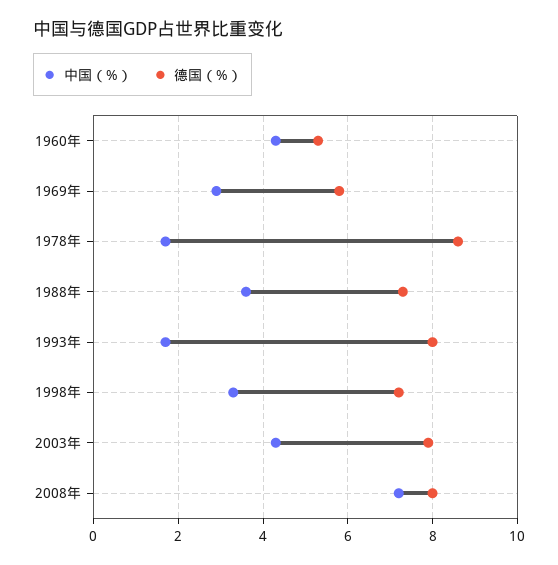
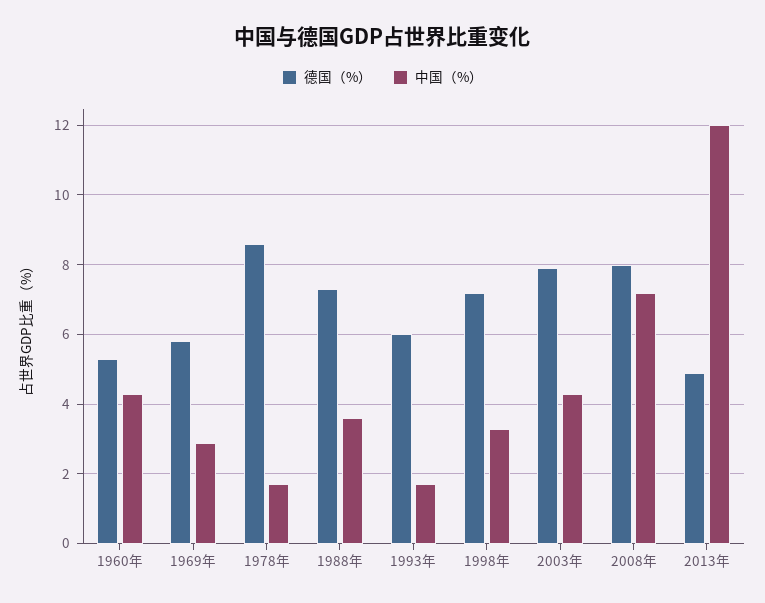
德国（%）, 1993年: 8 -> 6
德国（%）, 2013年: none -> 5
中国（%）, 2013年: none -> 12

